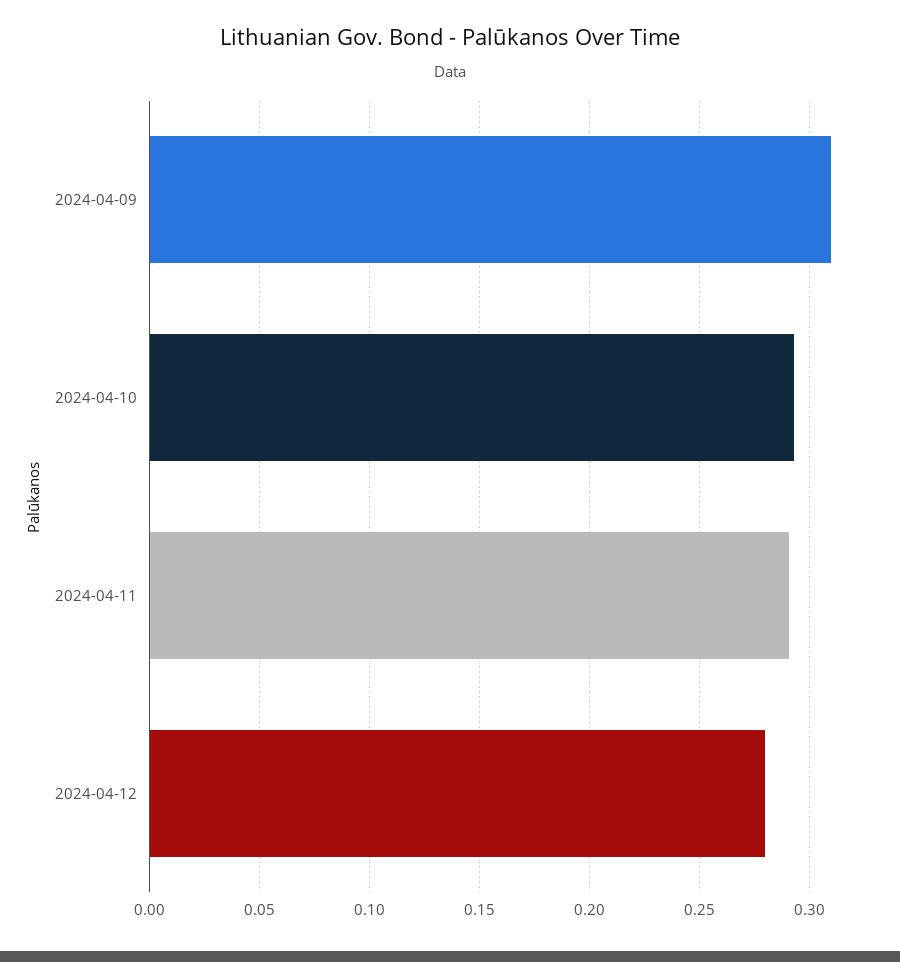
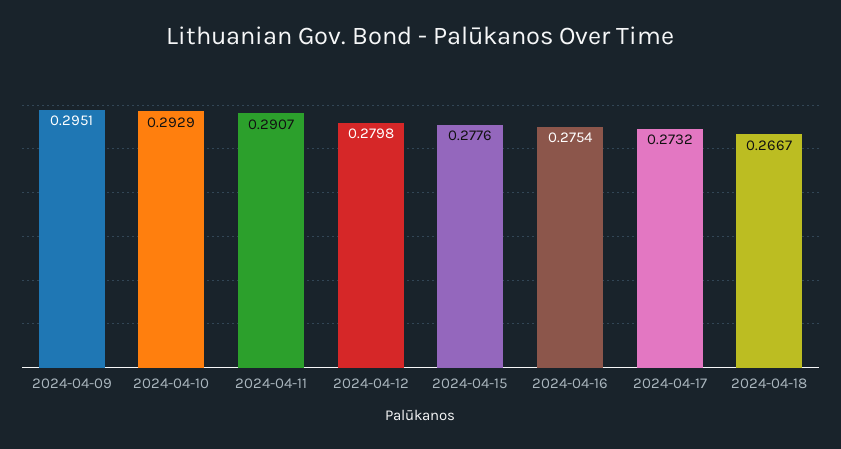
2024-04-09: 0.31 -> 0.2951
2024-04-15: none -> 0.2776
2024-04-16: none -> 0.2754
2024-04-17: none -> 0.2732
2024-04-18: none -> 0.2667

